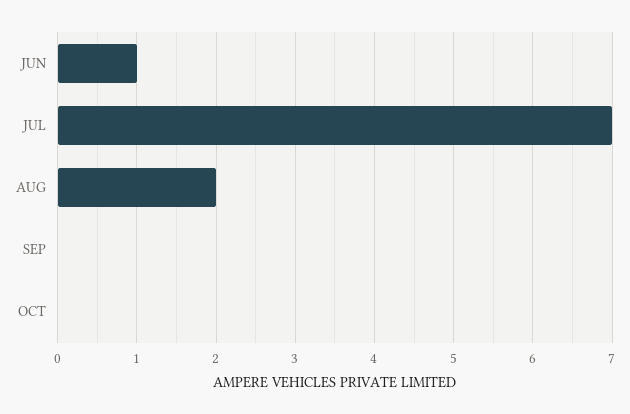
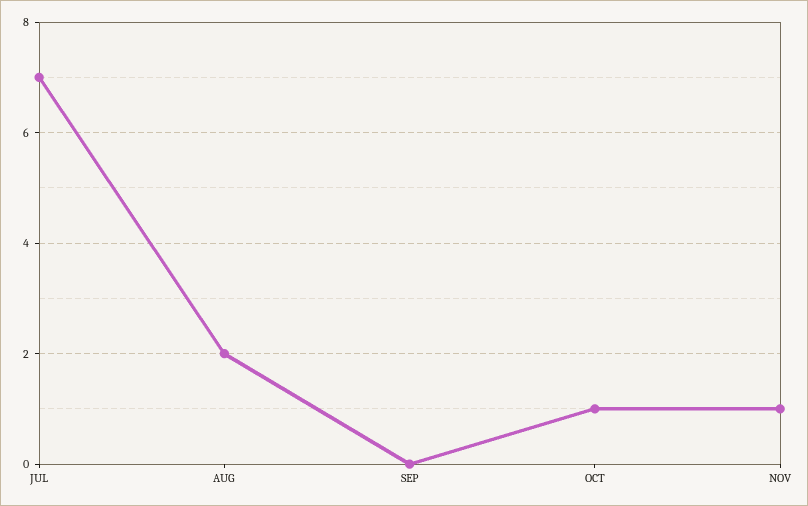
JUN: 1 -> none
OCT: 0 -> 1
NOV: none -> 1

